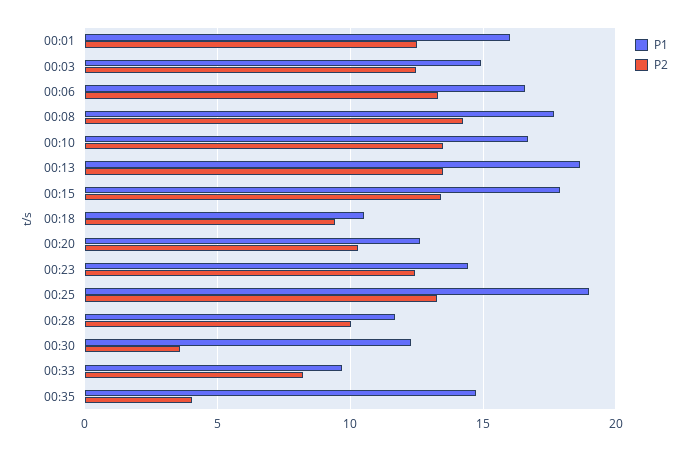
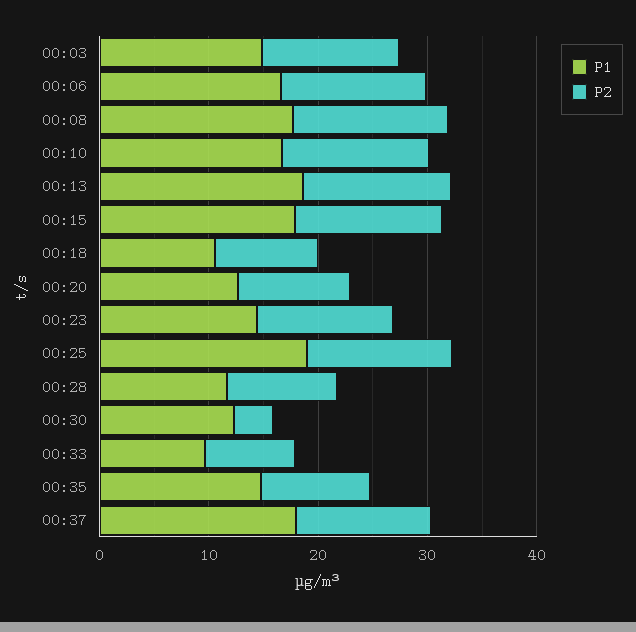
P1, 00:01: 16 -> none
P2, 00:01: 12.5 -> none
P2, 00:35: 4 -> 10
P1, 00:37: none -> 18
P2, 00:37: none -> 12

